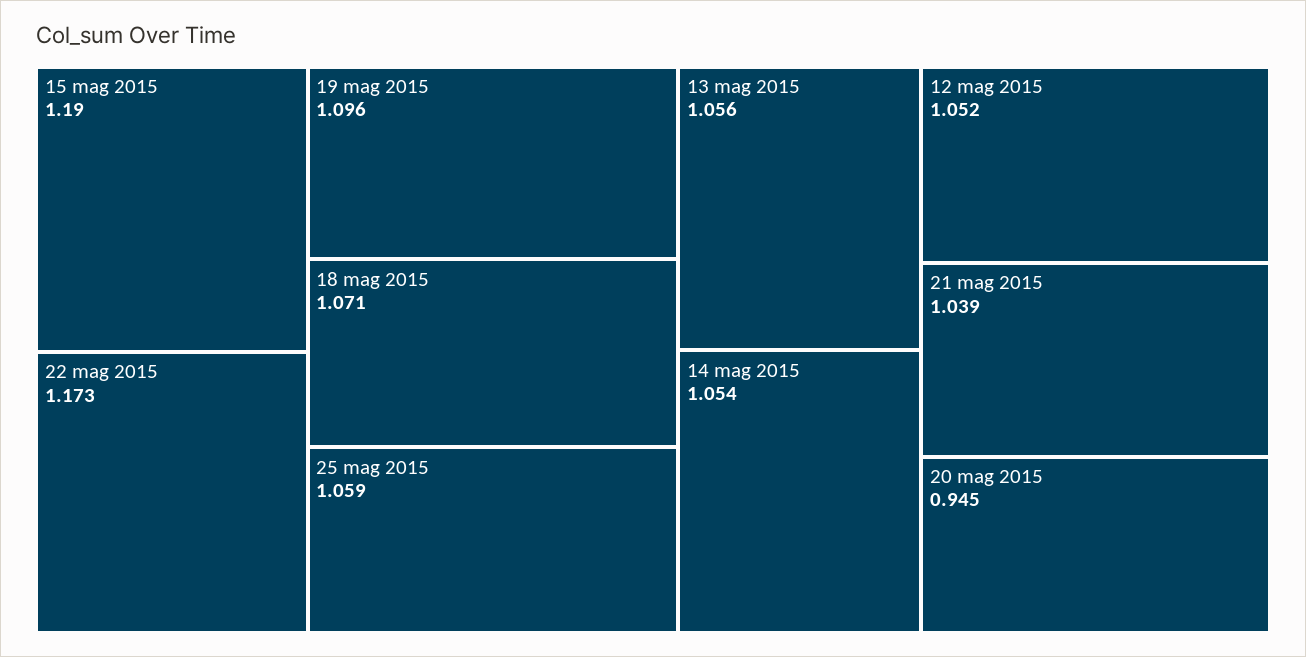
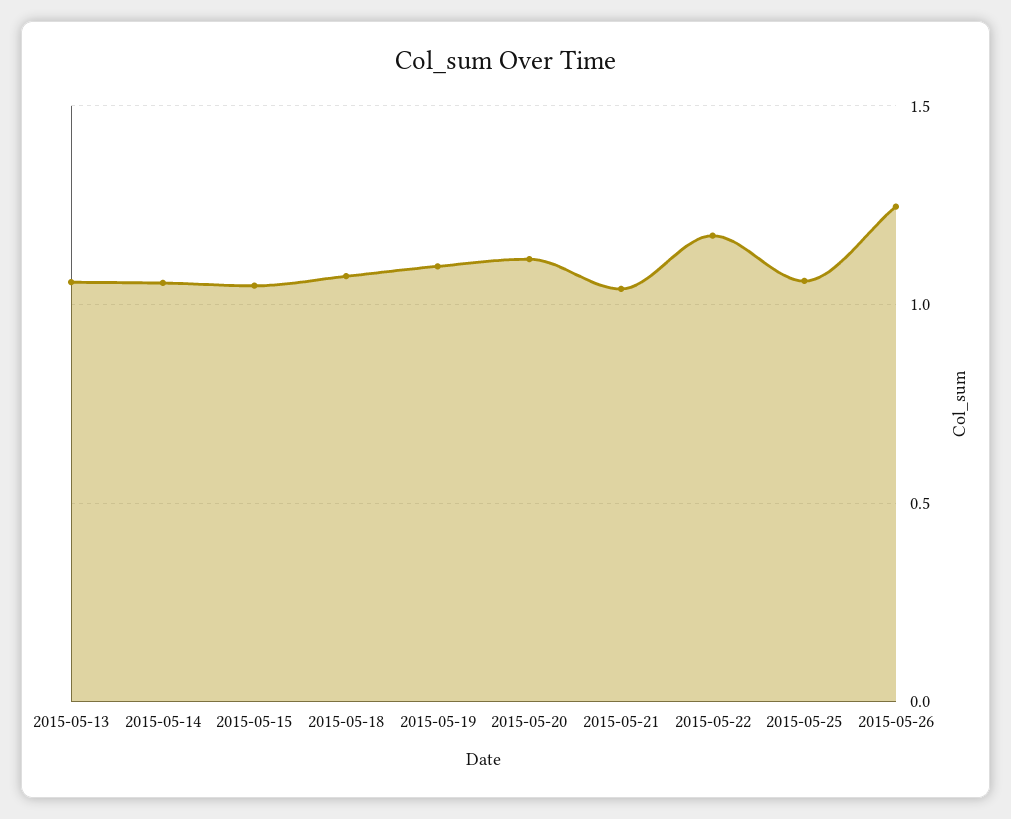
15 mag 2015: 1.19 -> 1.05
12 mag 2015: 1.052 -> none
20 mag 2015: 0.945 -> 1.1
2015-05-26: none -> 1.25

